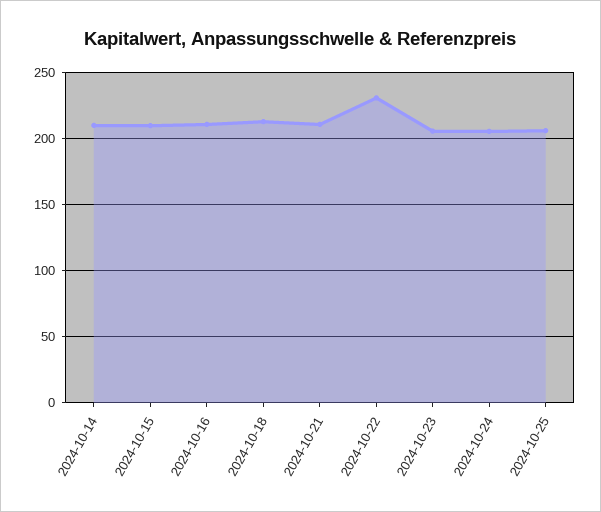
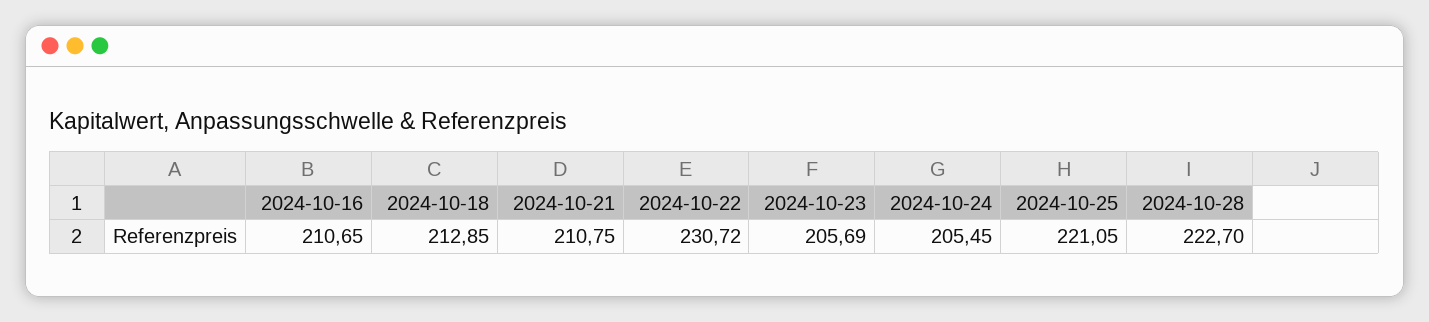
2024-10-14: 210 -> none
2024-10-15: 210 -> none
2024-10-25: 205 -> 221.05
2024-10-28: none -> 222.7

